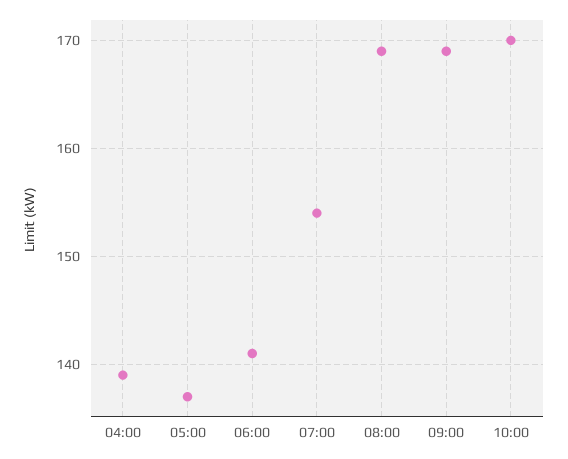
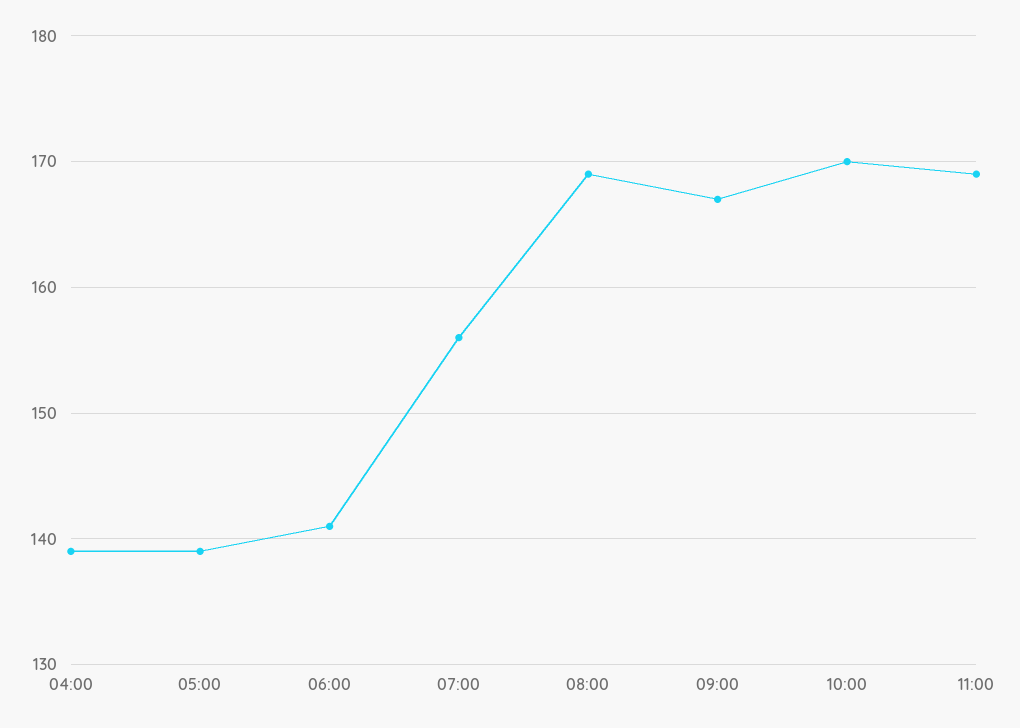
05:00: 137 -> 139
07:00: 154 -> 156
09:00: 169 -> 167
11:00: none -> 169

